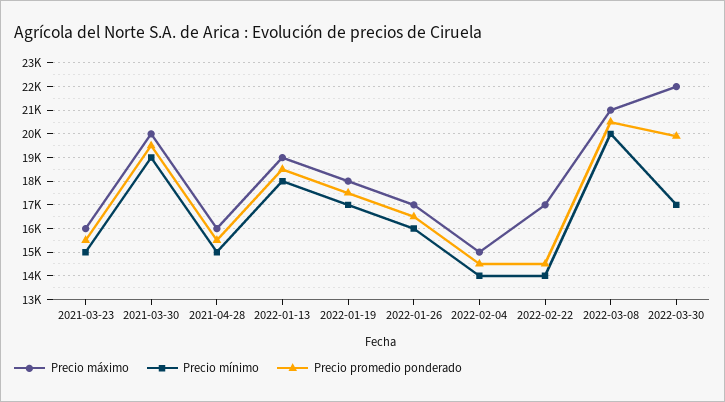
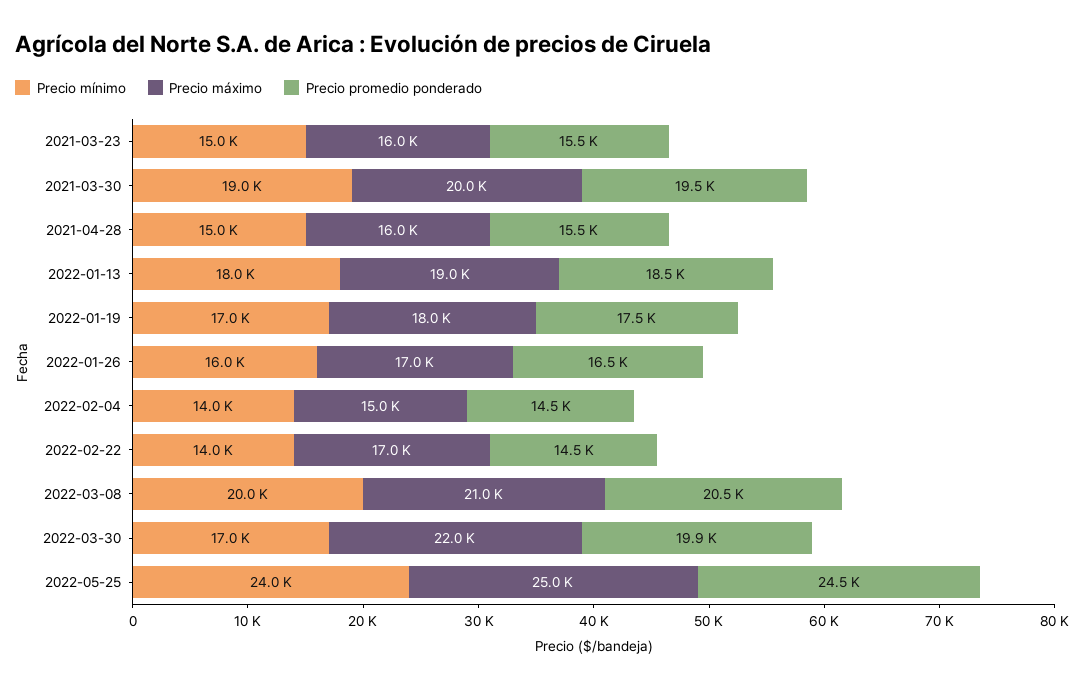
Precio mínimo, 2022-05-25: none -> 24000
Precio máximo, 2022-05-25: none -> 25000
Precio promedio ponderado, 2022-05-25: none -> 24500

